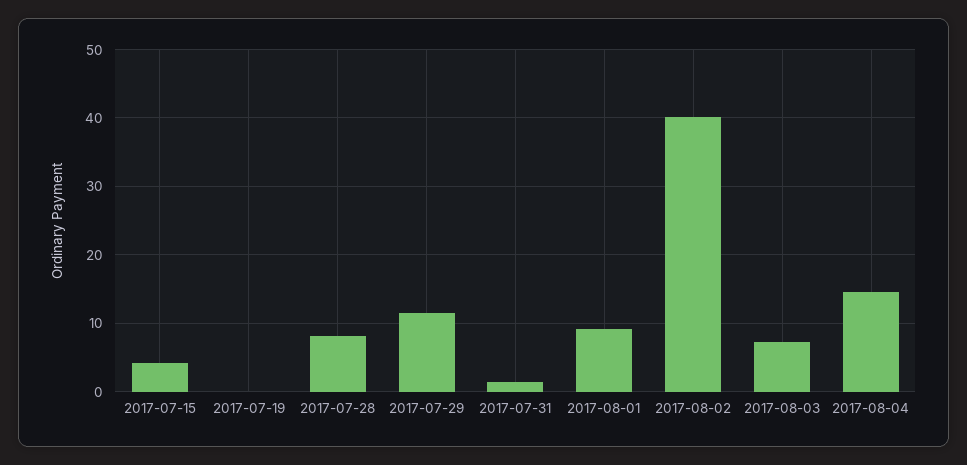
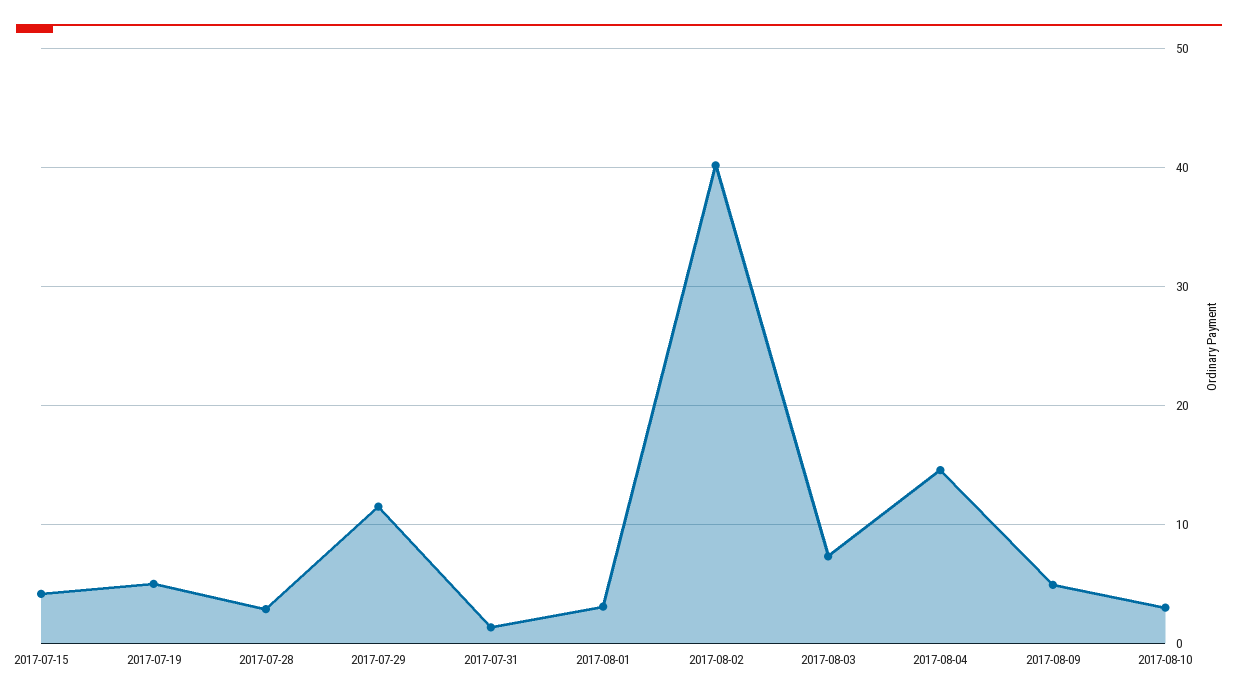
2017-07-19: 0 -> 5
2017-07-28: 8 -> 3
2017-08-01: 9 -> 3
2017-08-09: none -> 5
2017-08-10: none -> 3

